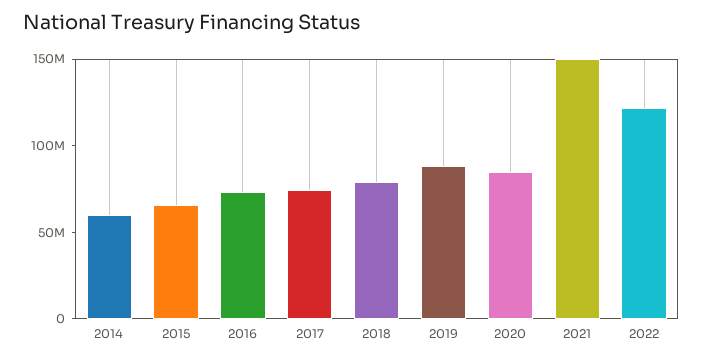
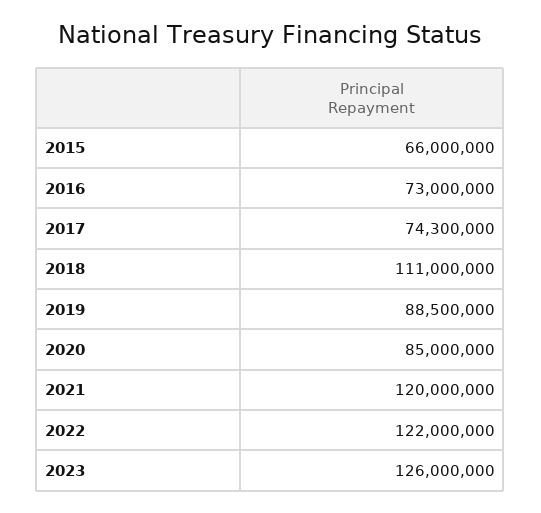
2014: 60000000 -> none
2018: 80000000 -> 111000000
2021: 150000000 -> 120000000
2023: none -> 126000000

